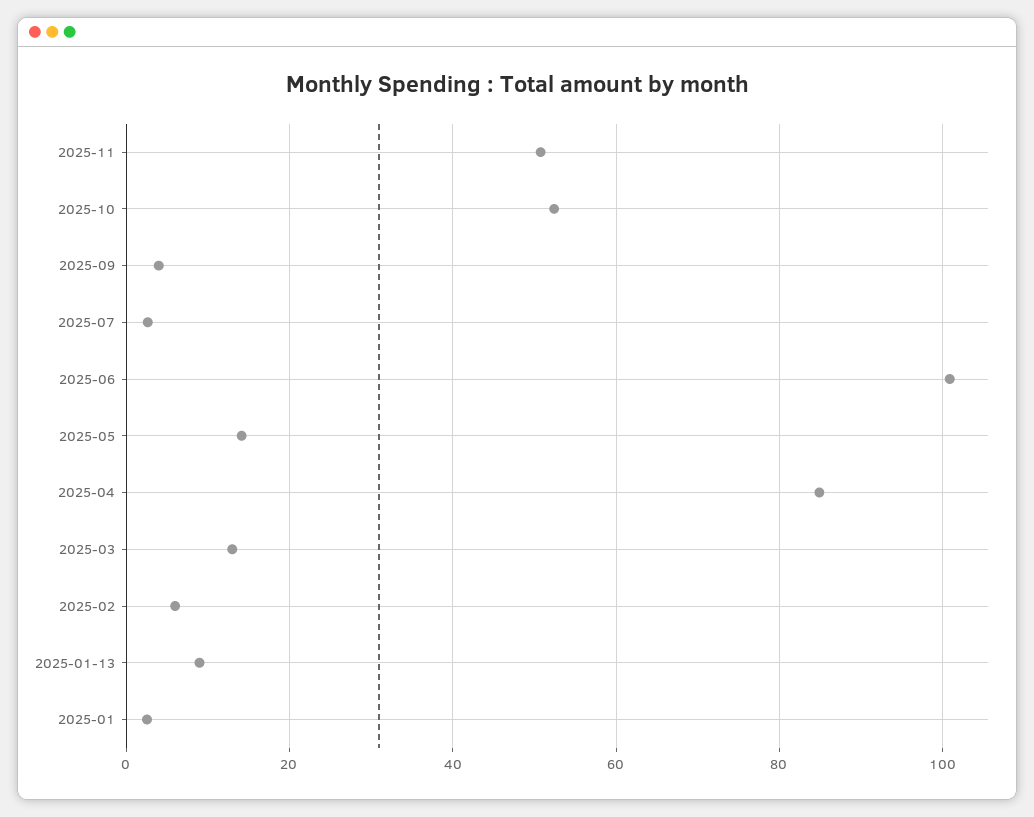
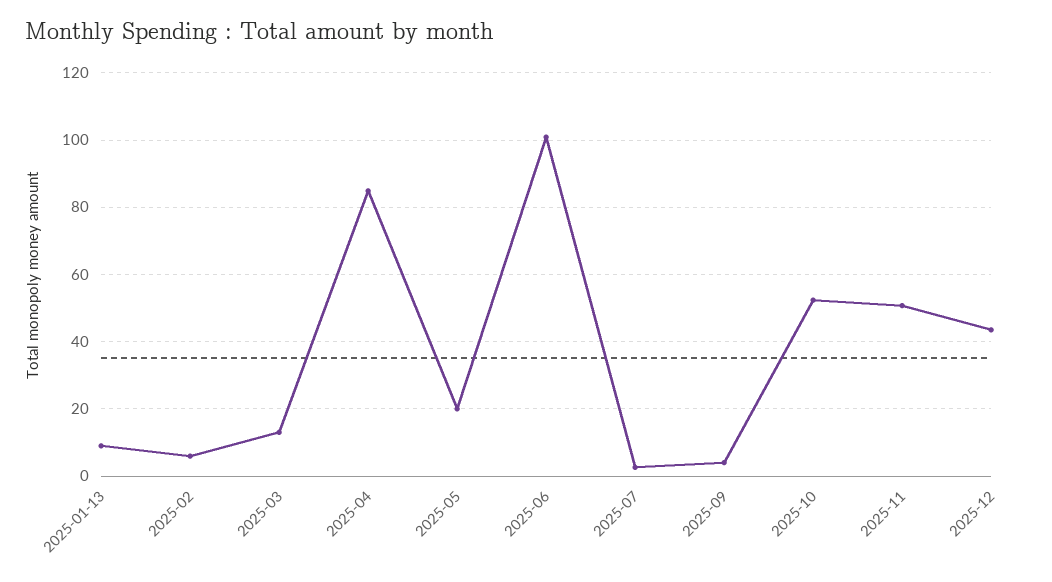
2025-05: 14 -> 20
2025-01: 2 -> none
2025-12: none -> 44

